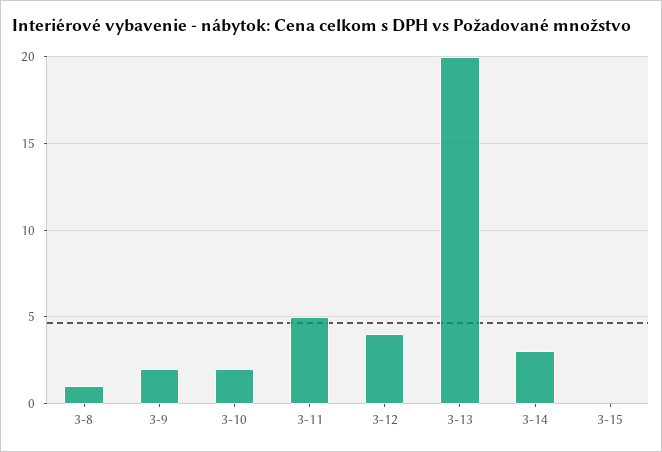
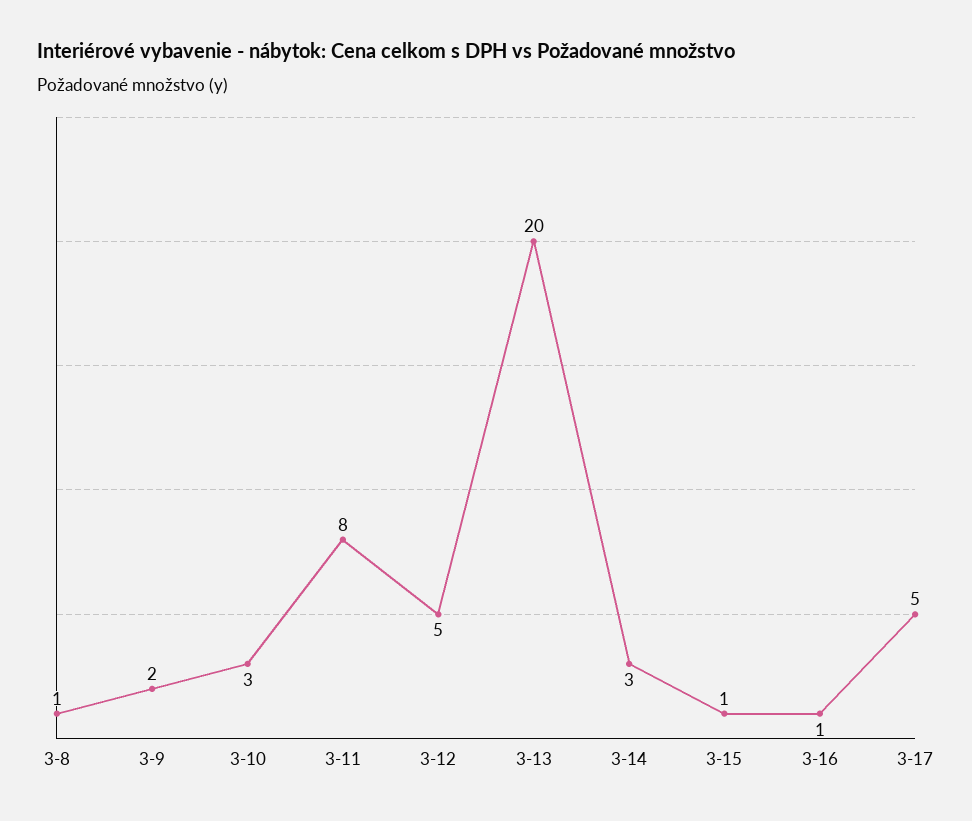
3-10: 2 -> 3
3-11: 5 -> 8
3-12: 4 -> 5
3-15: 0 -> 1
3-16: none -> 1
3-17: none -> 5

